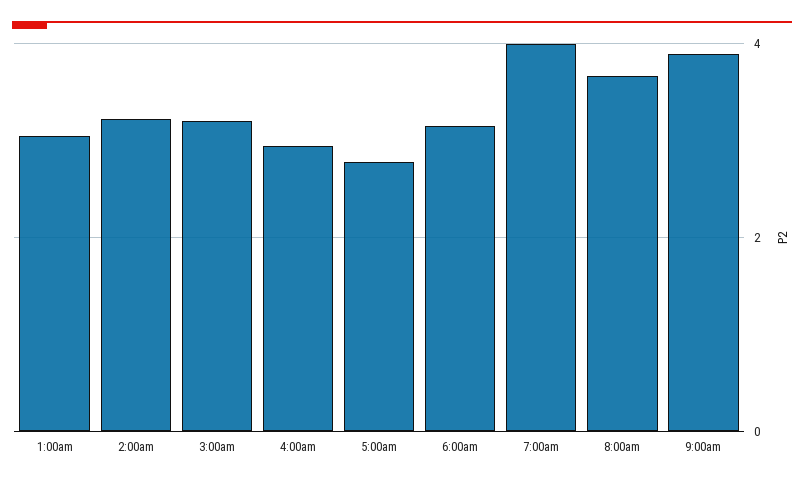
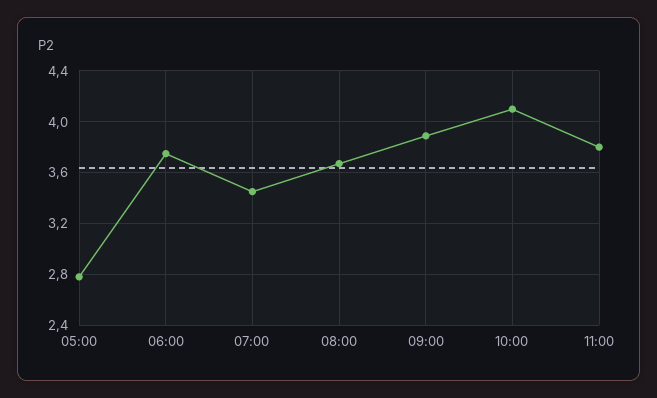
1:00am: 3 -> none
2:00am: 3.2 -> none
3:00am: 3.2 -> none
4:00am: 3 -> none
6:00am: 3.2 -> 3.75
7:00am: 4 -> 3.45
10:00: none -> 4.1
11:00: none -> 3.8

